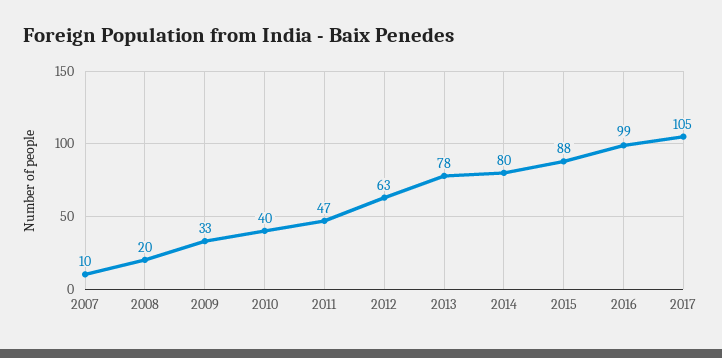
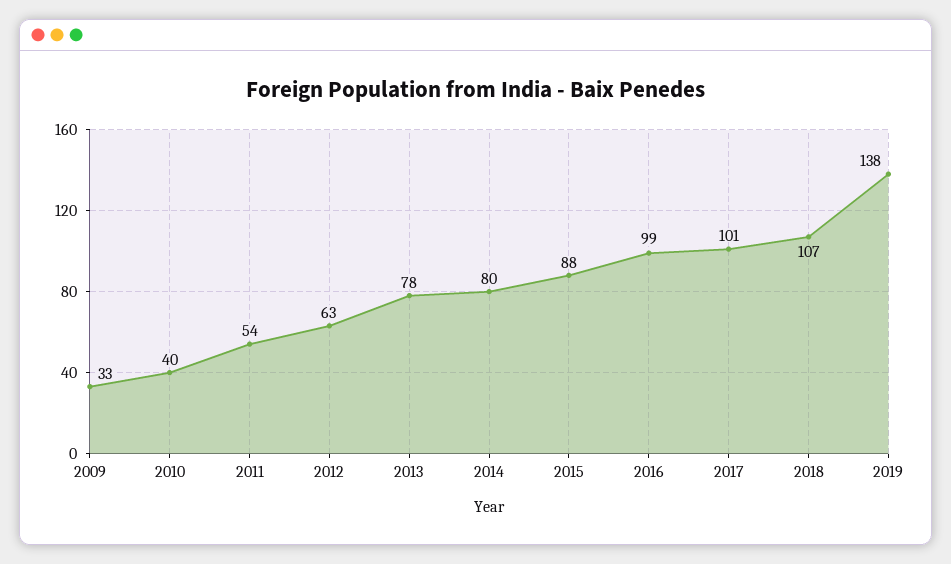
2007: 10 -> none
2008: 20 -> none
2011: 47 -> 54
2017: 105 -> 101
2018: none -> 107
2019: none -> 138

